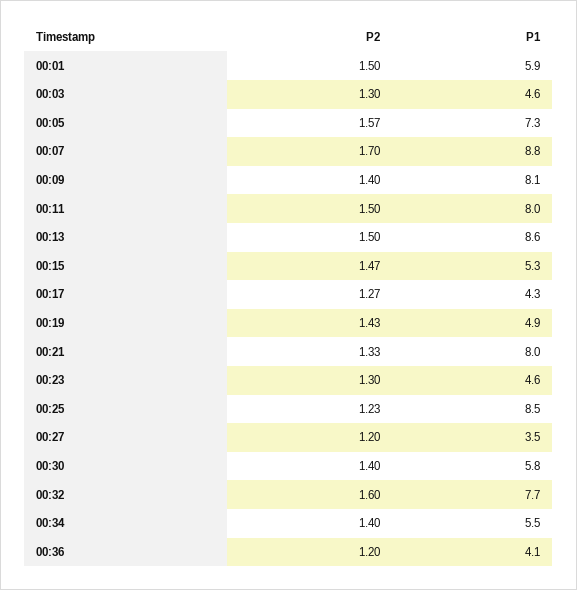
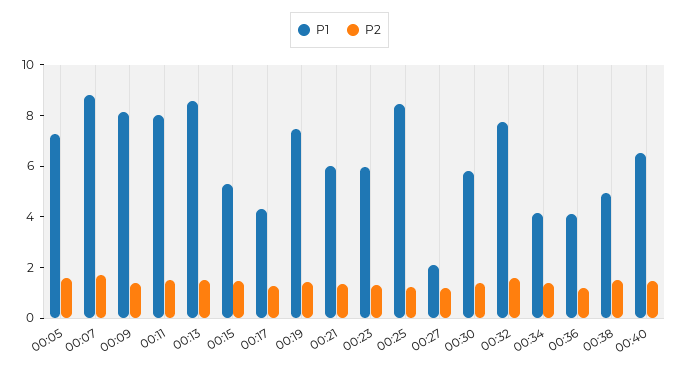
P2, 00:01: 1.5 -> none
P1, 00:01: 5.9 -> none
P2, 00:03: 1.3 -> none
P1, 00:03: 4.6 -> none
P1, 00:19: 4.9 -> 7.5
P1, 00:21: 8 -> 6
P1, 00:23: 4.6 -> 6
P1, 00:27: 3.5 -> 2
P1, 00:34: 5.5 -> 4
P1, 00:38: none -> 5
P2, 00:38: none -> 1.5
P1, 00:40: none -> 6.5
P2, 00:40: none -> 1.5

